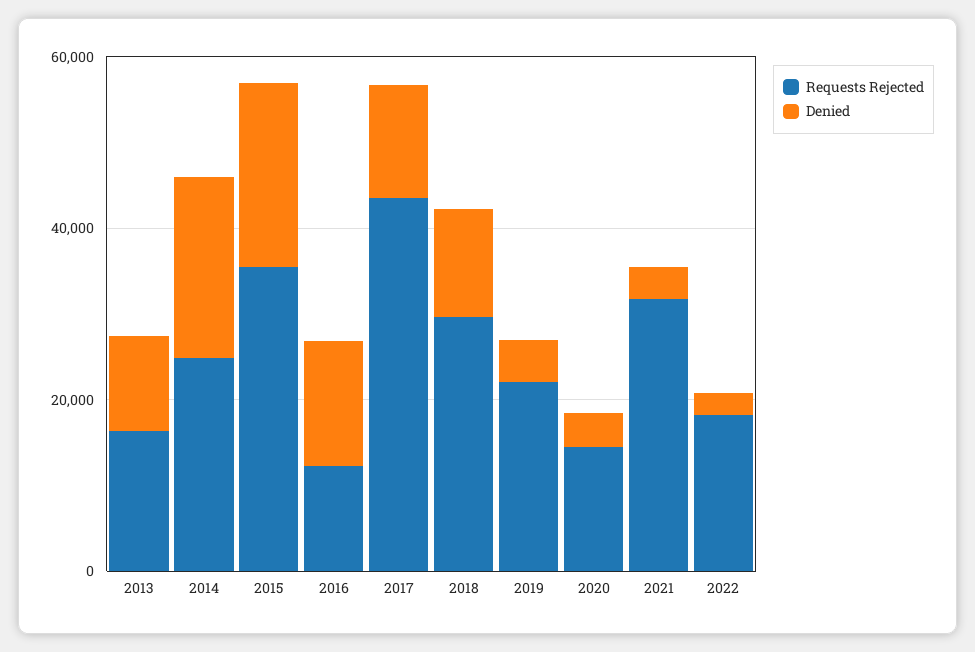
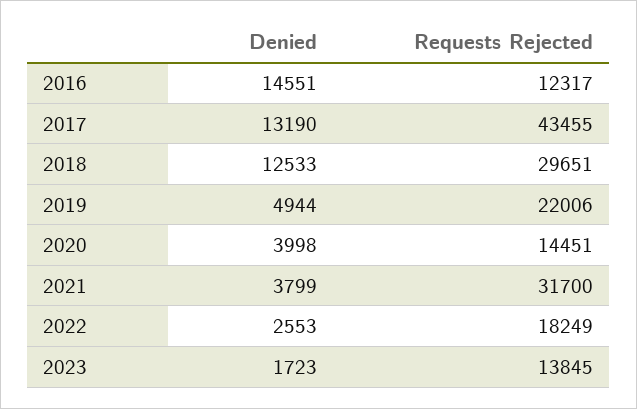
Requests Rejected, 2013: 15000 -> none
Denied, 2013: 10000 -> none
Requests Rejected, 2014: 25000 -> none
Denied, 2014: 20000 -> none
Requests Rejected, 2015: 35000 -> none
Denied, 2015: 20000 -> none
Denied, 2023: none -> 1723
Requests Rejected, 2023: none -> 13845

